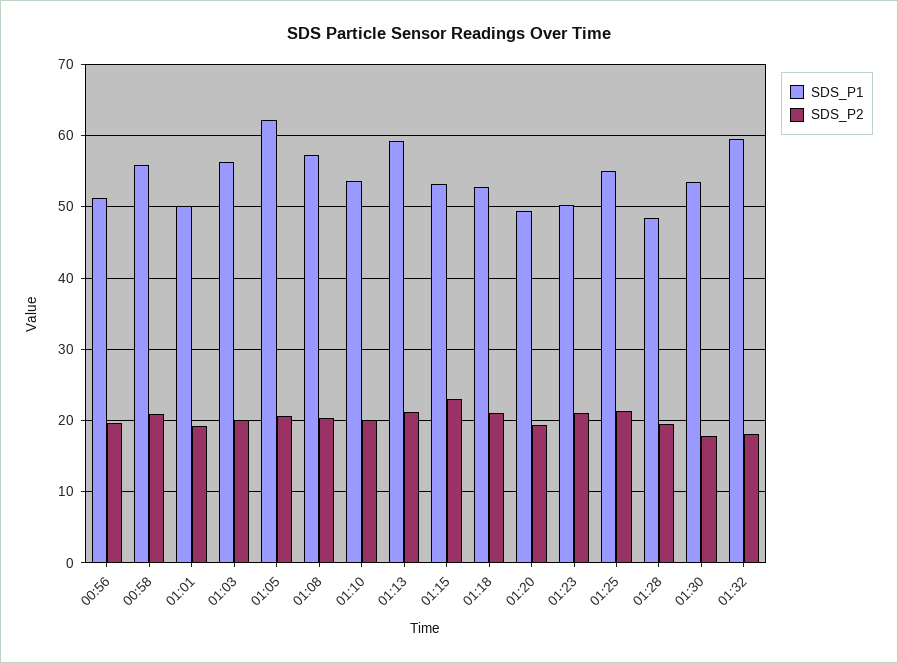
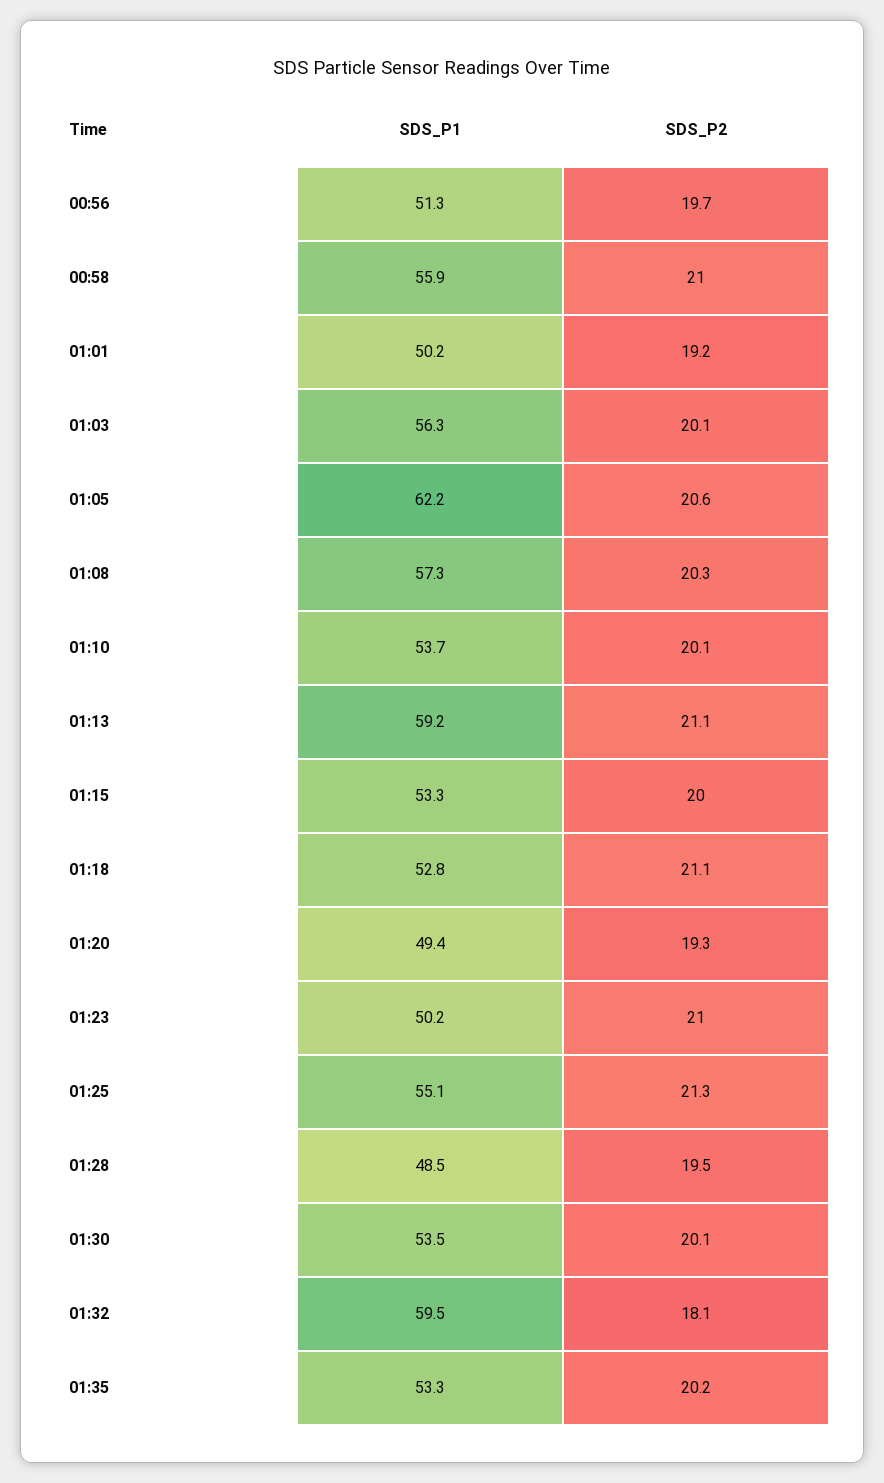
SDS_P2, 01:15: 23 -> 20
SDS_P2, 01:30: 18 -> 20.1
SDS_P1, 01:35: none -> 53.3
SDS_P2, 01:35: none -> 20.2

